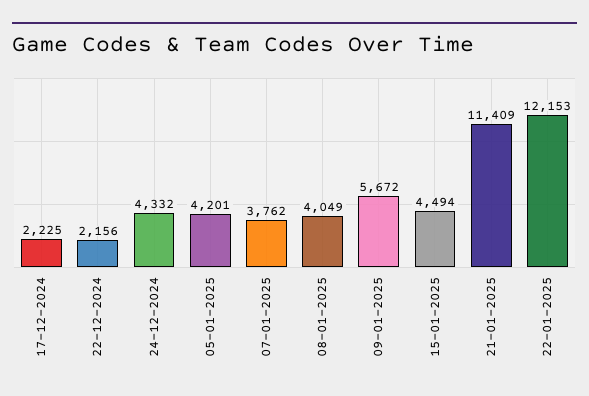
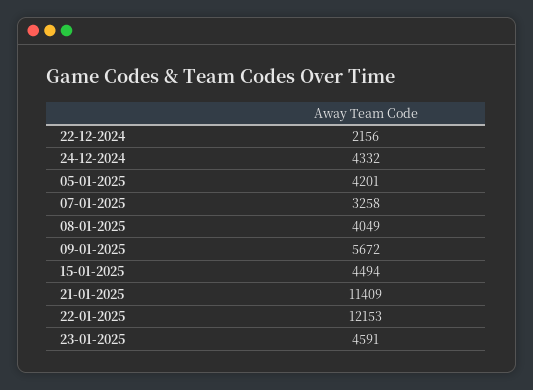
17-12-2024: 2225 -> none
07-01-2025: 3762 -> 3258
23-01-2025: none -> 4591

